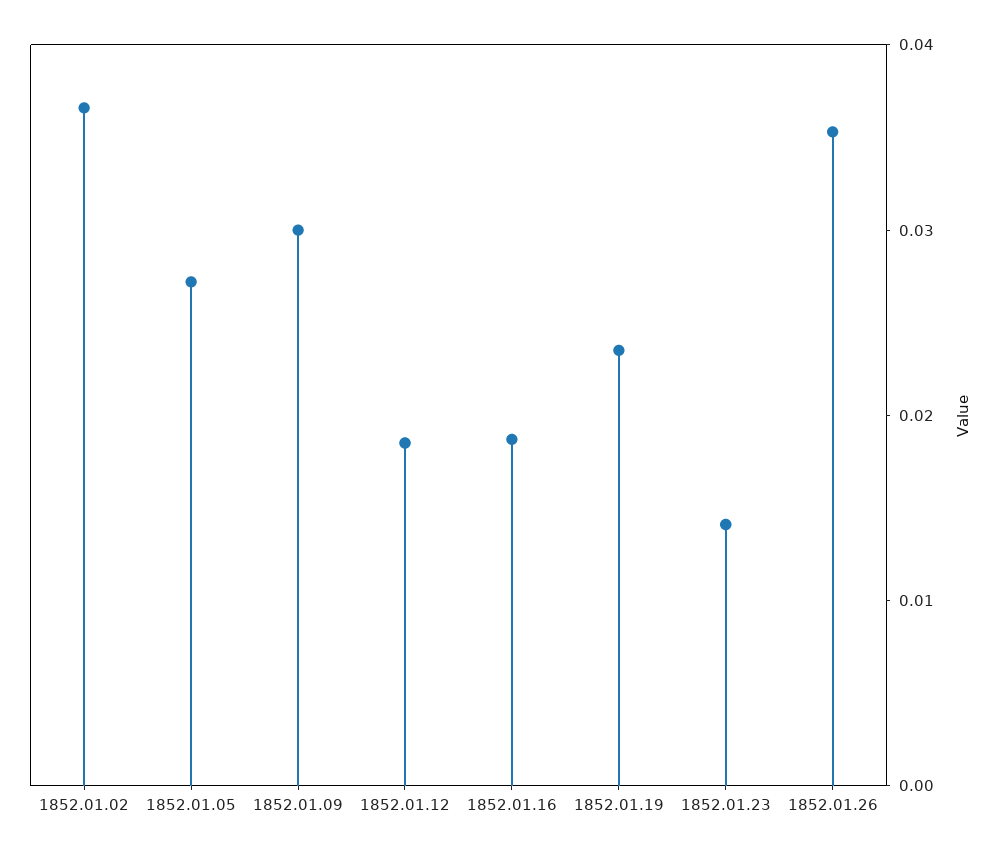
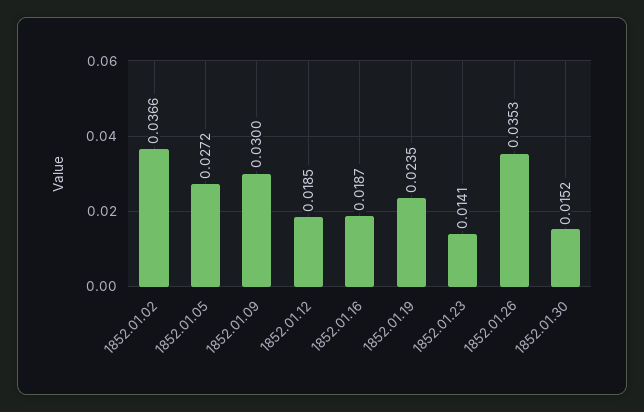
1852.01.30: none -> 0.0152

